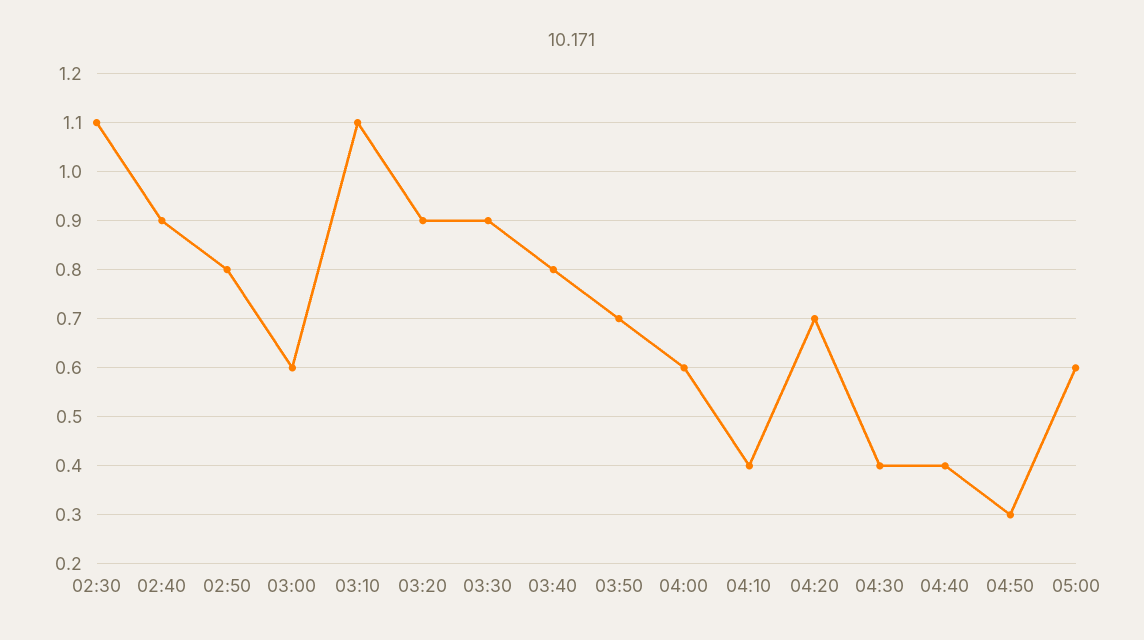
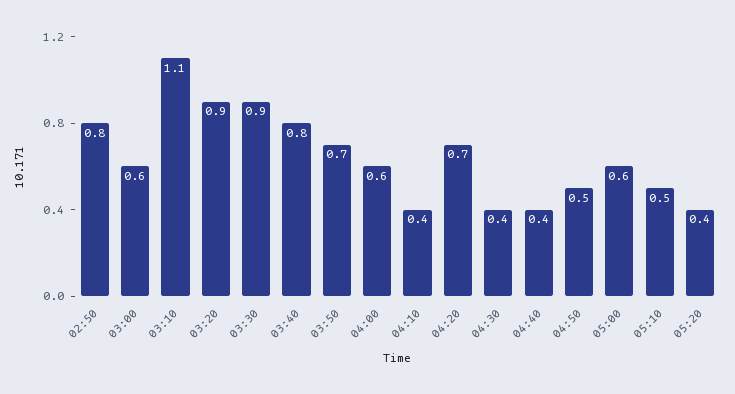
02:30: 1.1 -> none
02:40: 0.9 -> none
04:50: 0.3 -> 0.5
05:10: none -> 0.5
05:20: none -> 0.4

